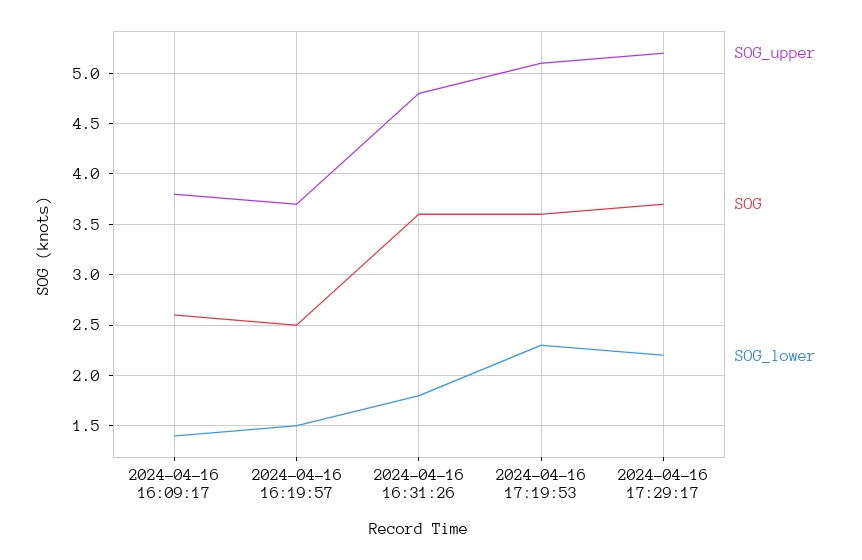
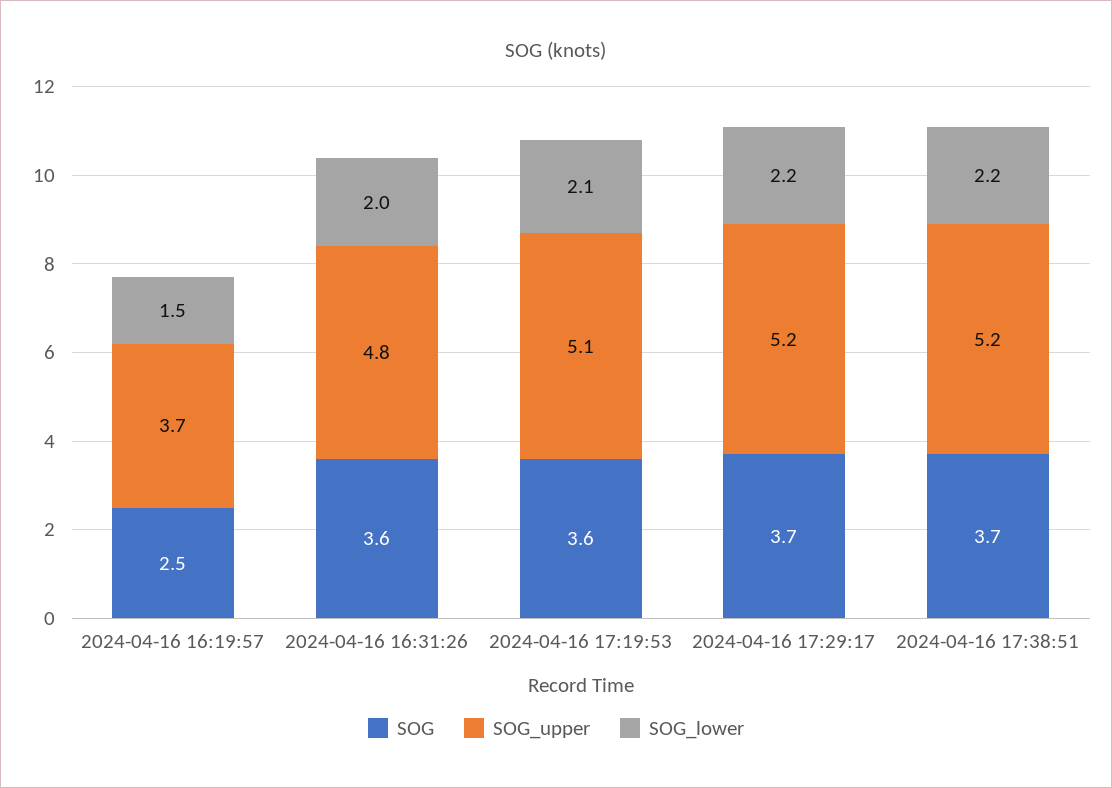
SOG_upper, 2024-04-16 16:09:17: 3.8 -> none
SOG, 2024-04-16 16:09:17: 2.6 -> none
SOG_lower, 2024-04-16 16:09:17: 1.4 -> none
SOG_lower, 2024-04-16 16:31:26: 1.8 -> 2
SOG_lower, 2024-04-16 17:19:53: 2.3 -> 2.1
SOG, 2024-04-16 17:38:51: none -> 3.7
SOG_upper, 2024-04-16 17:38:51: none -> 5.2
SOG_lower, 2024-04-16 17:38:51: none -> 2.2

